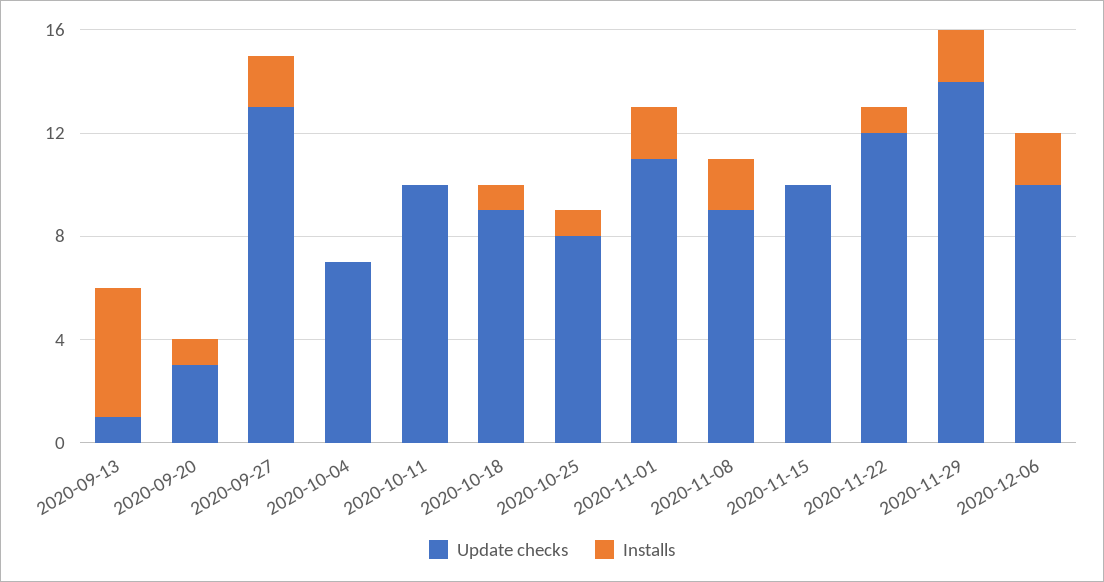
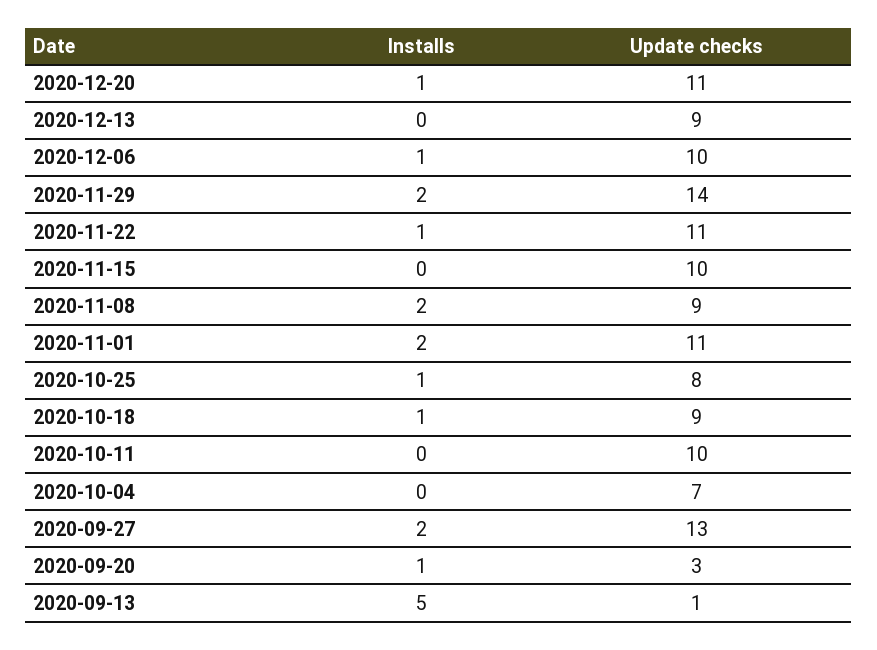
Update checks, 2020-11-22: 12 -> 11
Installs, 2020-12-06: 2 -> 1
Installs, 2020-12-20: none -> 1
Update checks, 2020-12-20: none -> 11
Installs, 2020-12-13: none -> 0
Update checks, 2020-12-13: none -> 9

